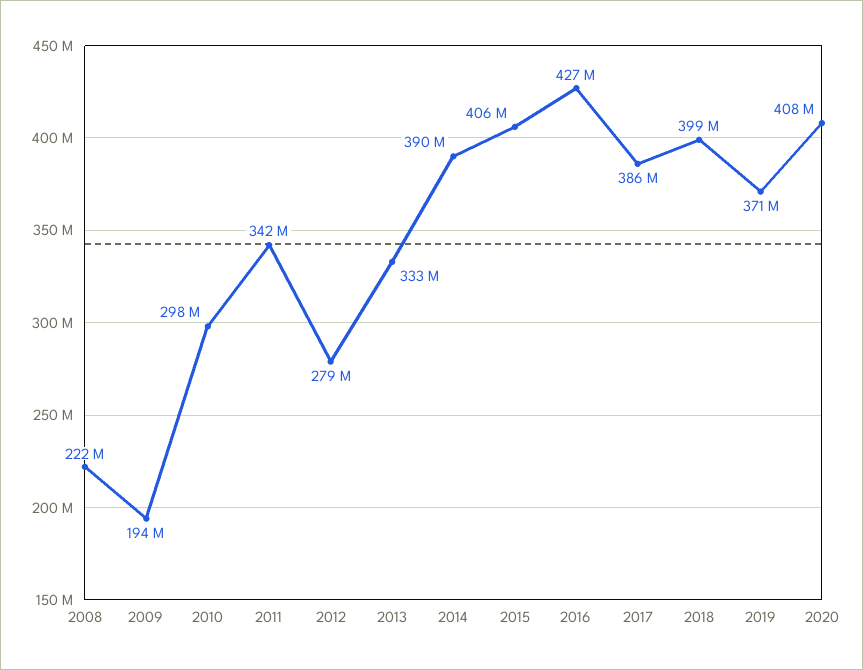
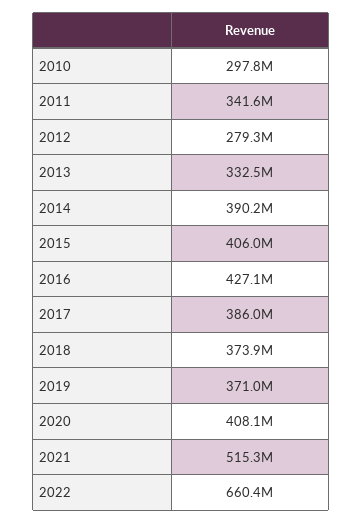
2008: 222000000 -> none
2009: 194000000 -> none
2018: 399000000 -> 373900000
2021: none -> 515300000
2022: none -> 660400000

